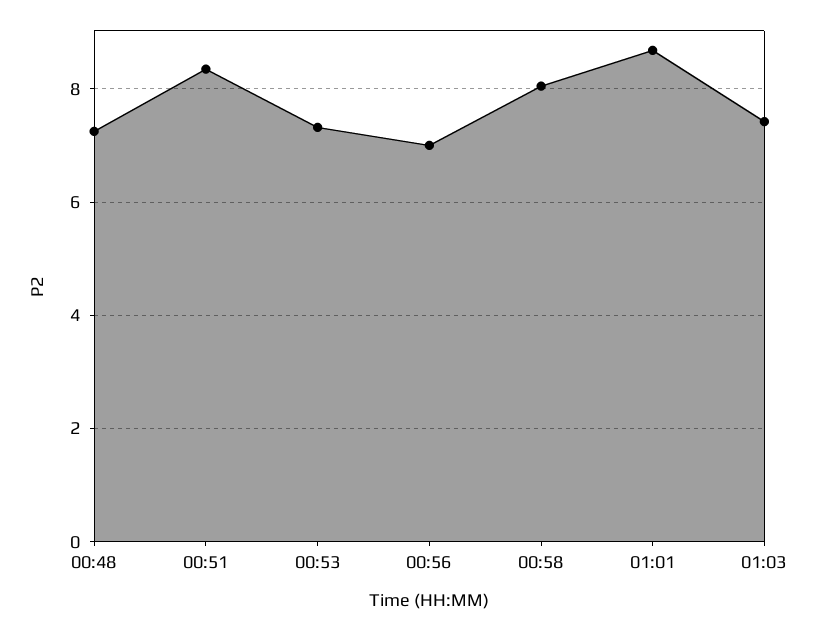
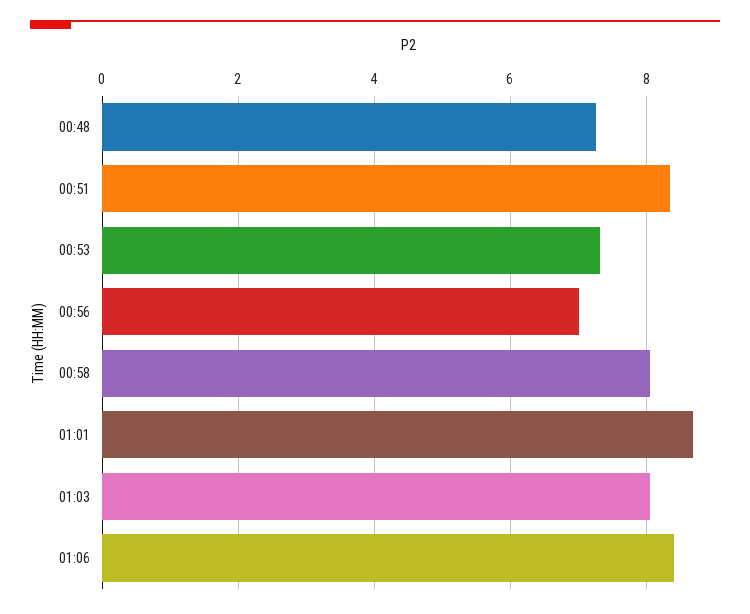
01:03: 7.4 -> 8
01:06: none -> 8.4

